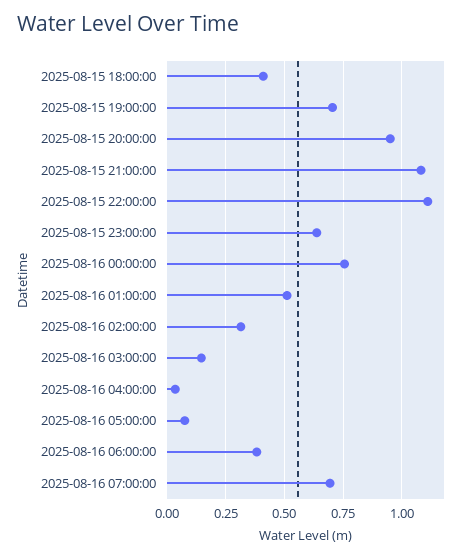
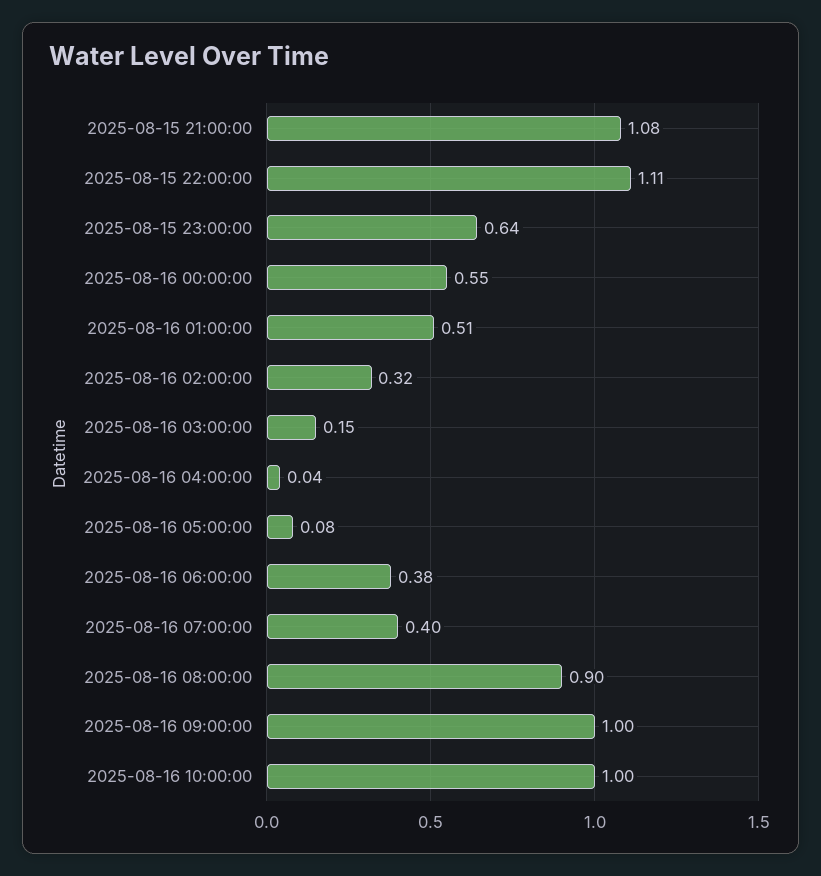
2025-08-15 18:00:00: 0.4 -> none
2025-08-15 19:00:00: 0.7 -> none
2025-08-15 20:00:00: 0.95 -> none
2025-08-16 00:00:00: 0.75 -> 0.55
2025-08-16 07:00:00: 0.7 -> 0.4
2025-08-16 08:00:00: none -> 0.9
2025-08-16 09:00:00: none -> 1
2025-08-16 10:00:00: none -> 1

